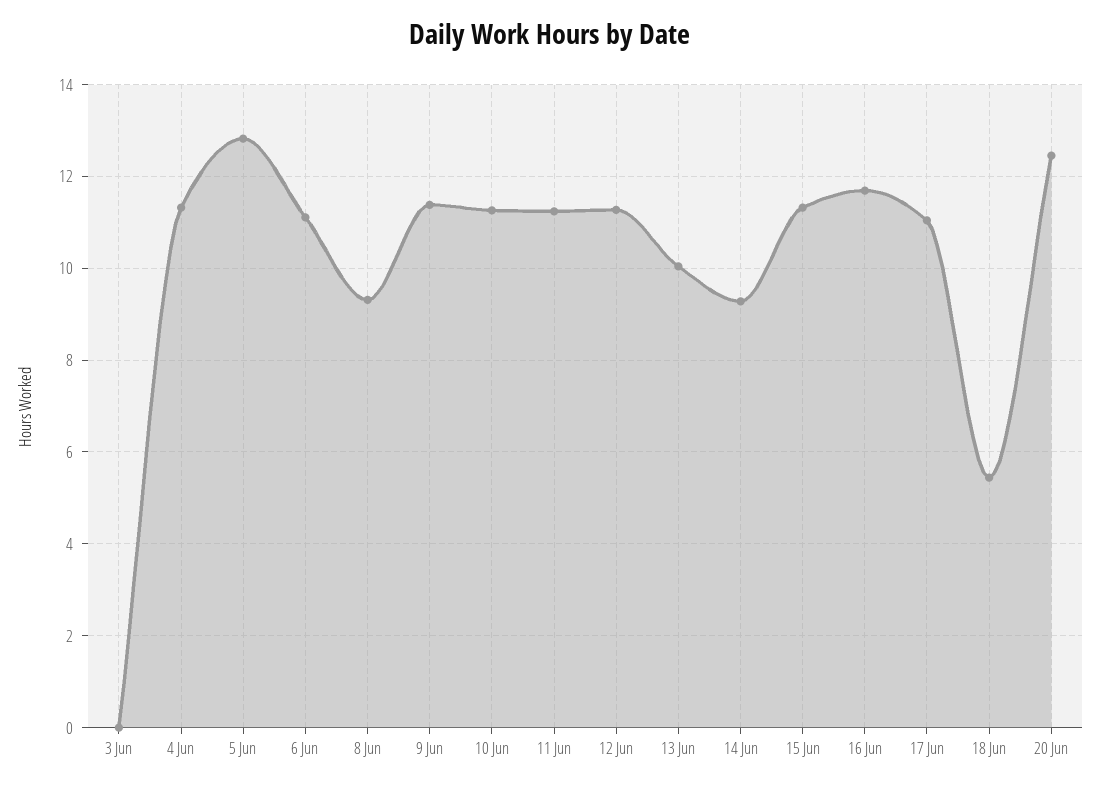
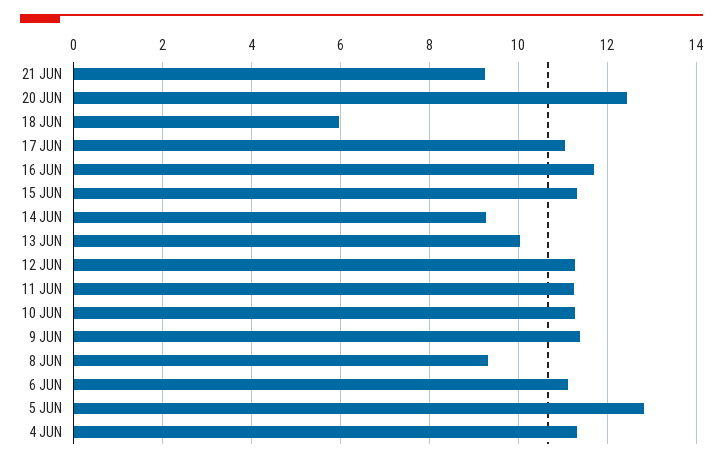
3 Jun: 0 -> none
18 Jun: 5.4 -> 6
21 JUN: none -> 9.2

